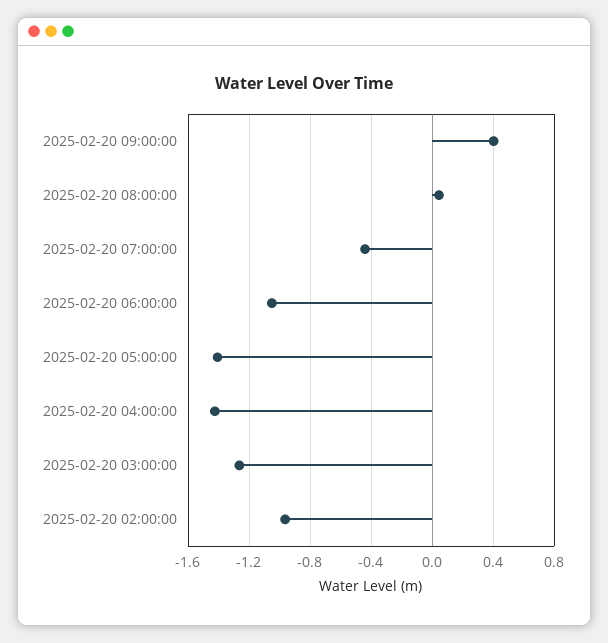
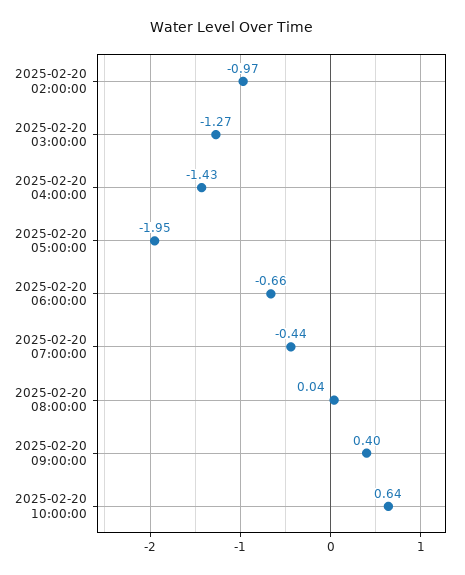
2025-02-20 06:00:00: -1.05 -> -0.66
2025-02-20 05:00:00: -1.4 -> -1.95
2025-02-20 10:00:00: none -> 0.64

